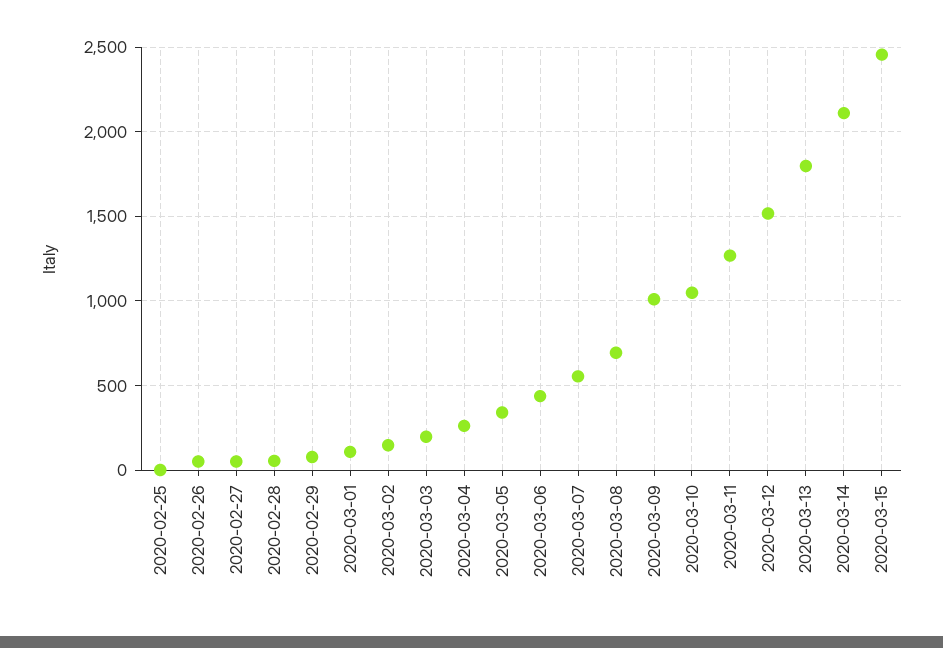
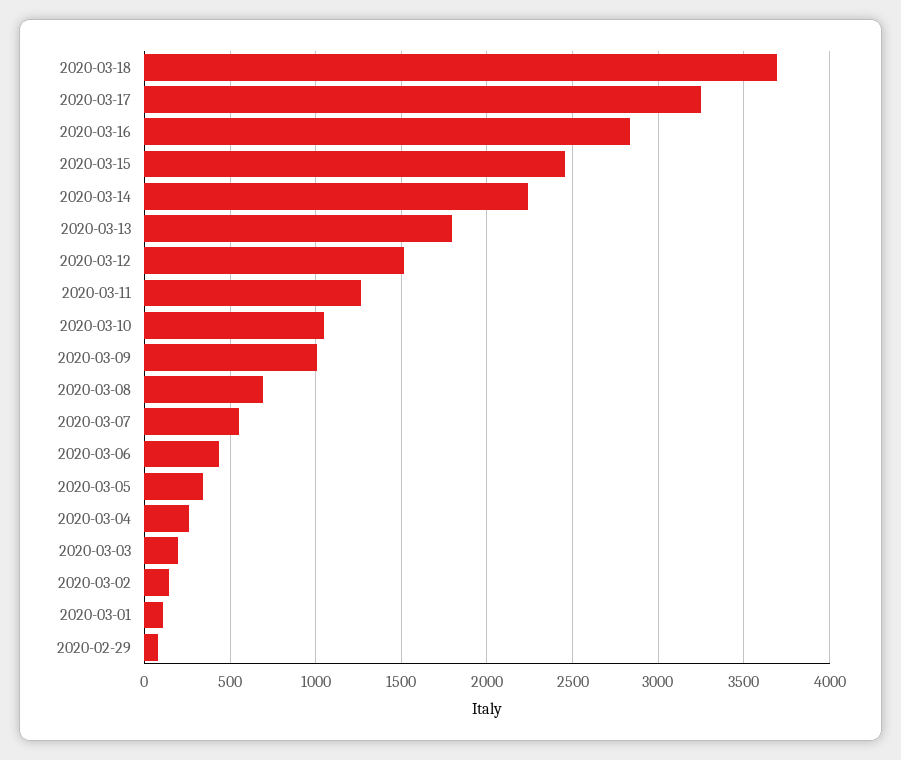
2020-02-25: 0 -> none
2020-02-26: 50 -> none
2020-02-27: 50 -> none
2020-02-28: 50 -> none
2020-03-14: 2100 -> 2250
2020-03-18: none -> 3700
2020-03-17: none -> 3250
2020-03-16: none -> 2850

